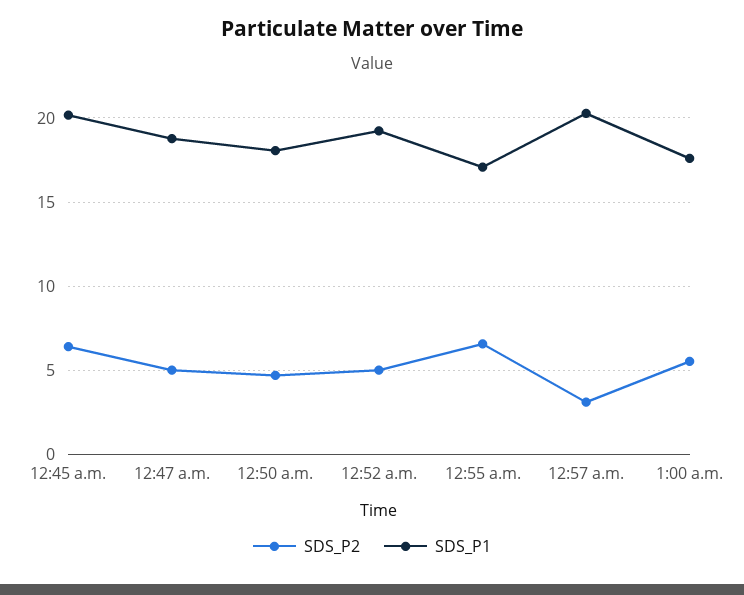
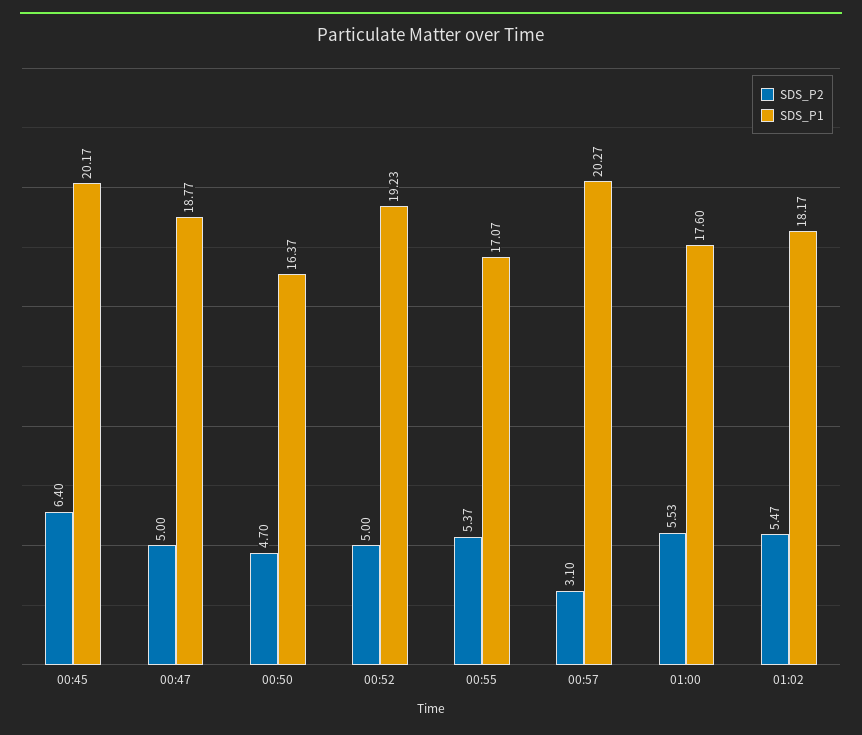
SDS_P1, 12:50 a.m.: 18 -> 16.37
SDS_P2, 12:55 a.m.: 6.5 -> 5.37
SDS_P2, 01:02: none -> 5.47
SDS_P1, 01:02: none -> 18.17

